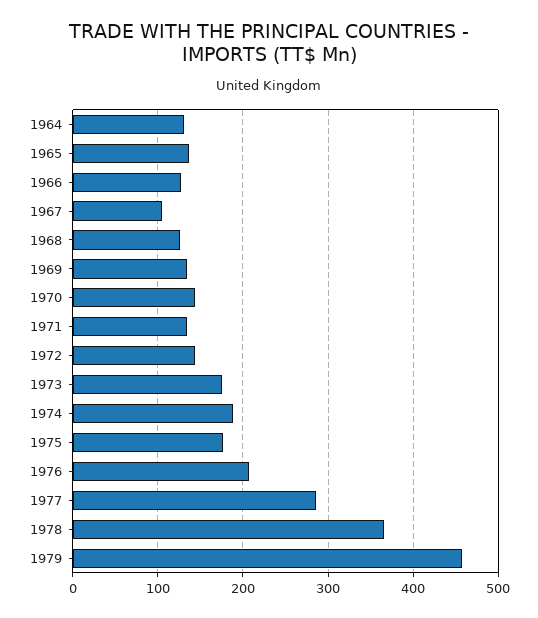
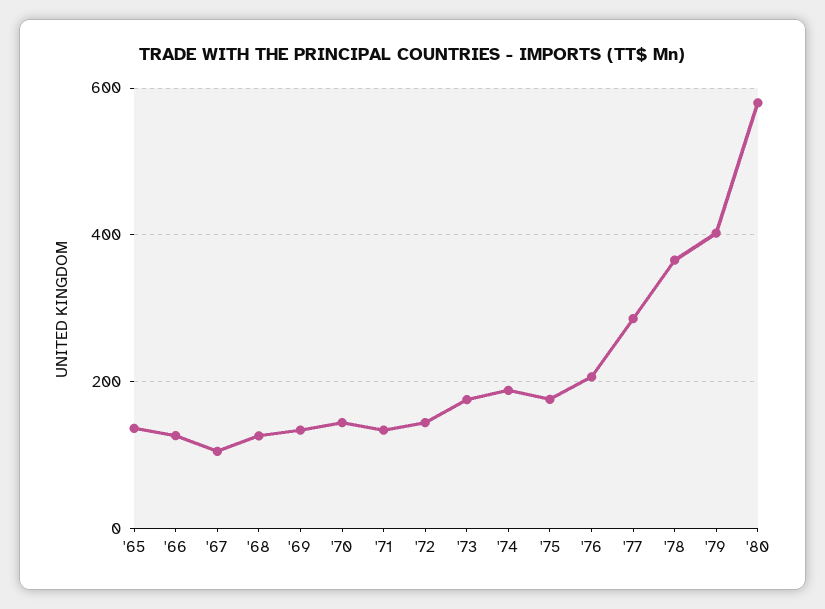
1964: 130 -> none
1979: 460 -> 400
'80: none -> 580

